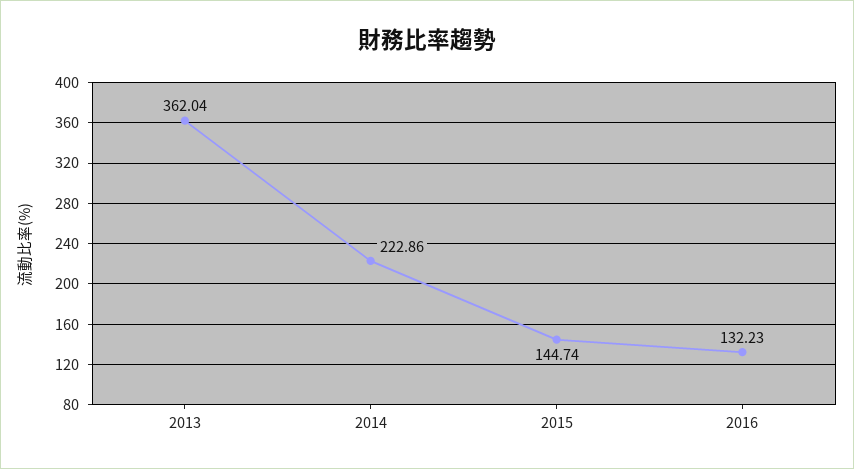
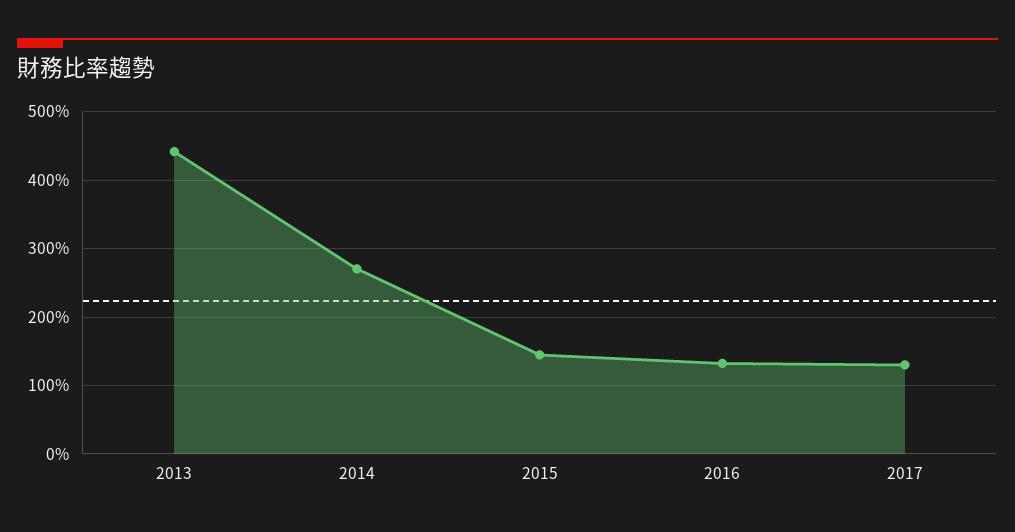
2013: 362.04 -> 440
2014: 222.86 -> 270
2017: none -> 130

